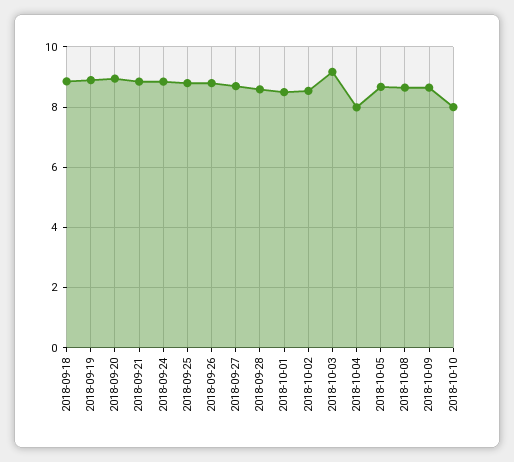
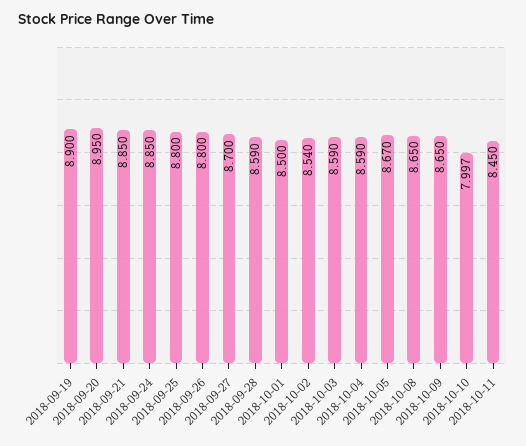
2018-09-18: 8.8 -> none
2018-10-03: 9.2 -> 8.59
2018-10-04: 8 -> 8.59
2018-10-11: none -> 8.45

